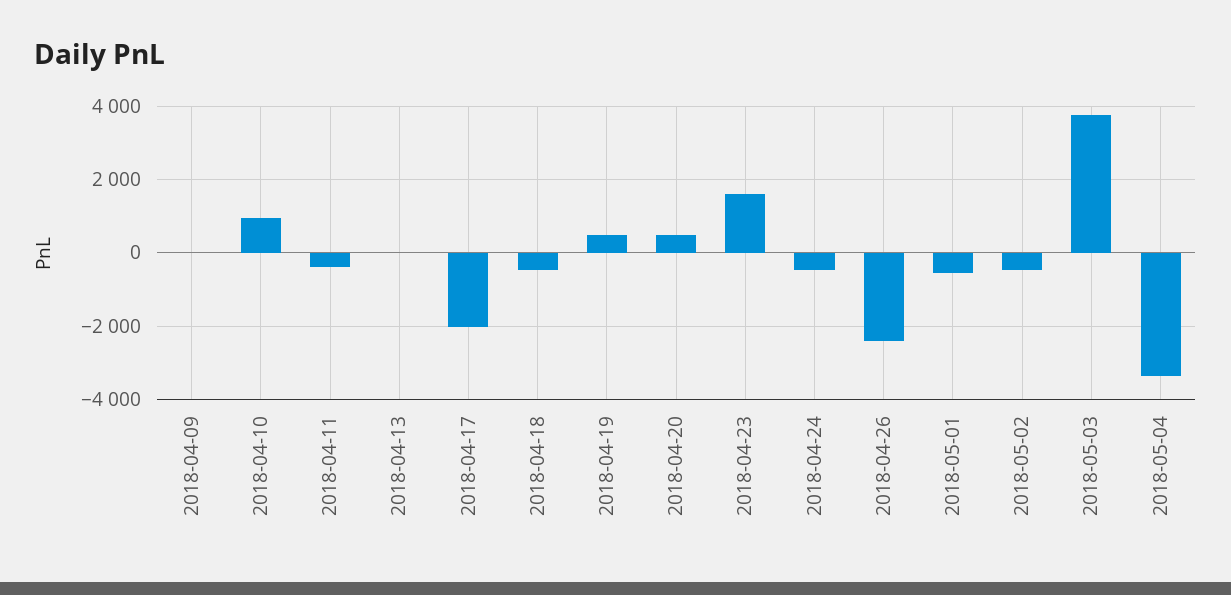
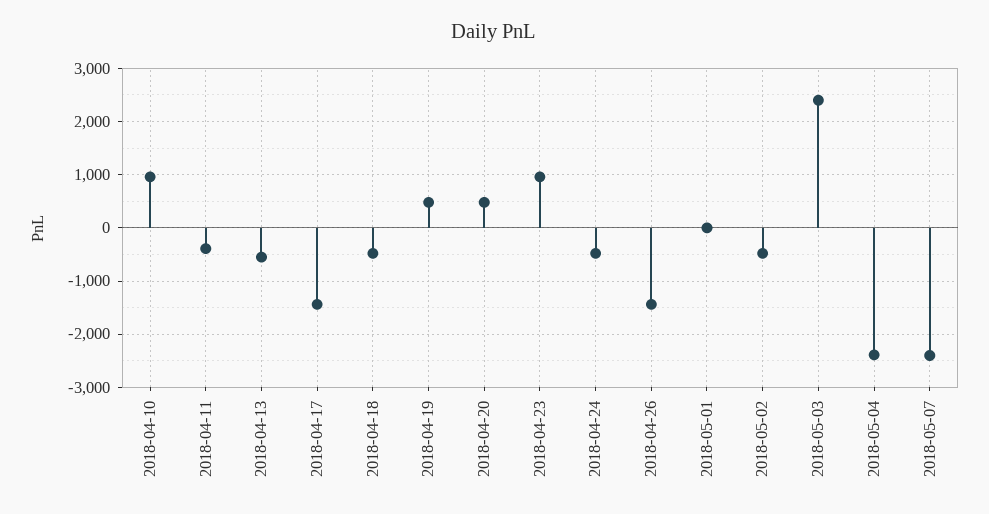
2018-04-09: 0 -> none
2018-04-13: 0 -> -600
2018-04-17: -2000 -> -1400
2018-04-23: 1600 -> 1000
2018-04-26: -2400 -> -1400
2018-05-01: -600 -> 0
2018-05-03: 3800 -> 2400
2018-05-04: -3400 -> -2400
2018-05-07: none -> -2400

